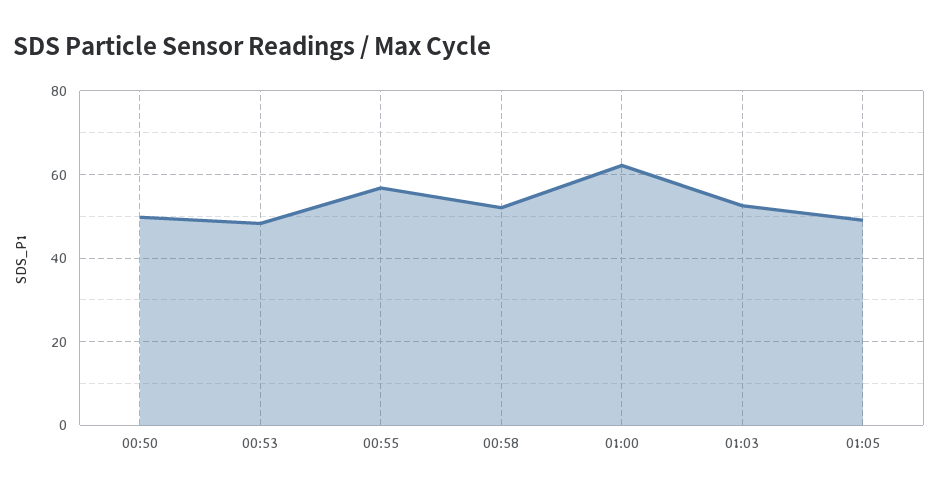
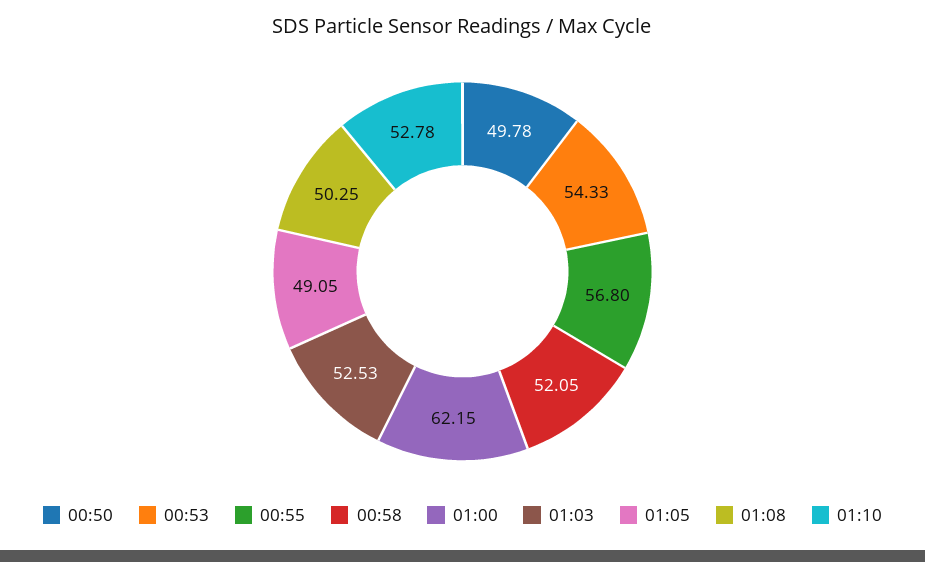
00:53: 48 -> 54.33
01:08: none -> 50.25
01:10: none -> 52.78

